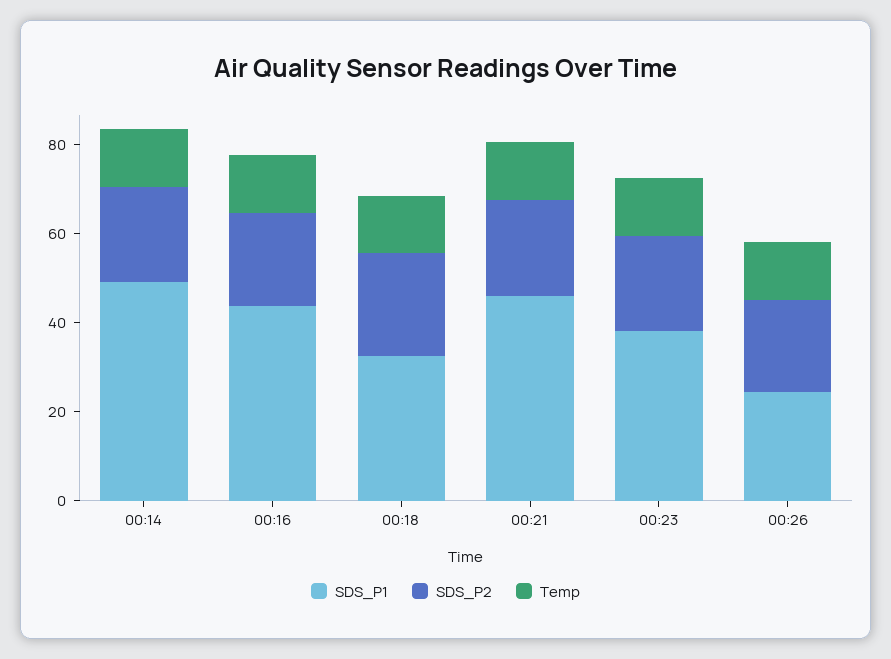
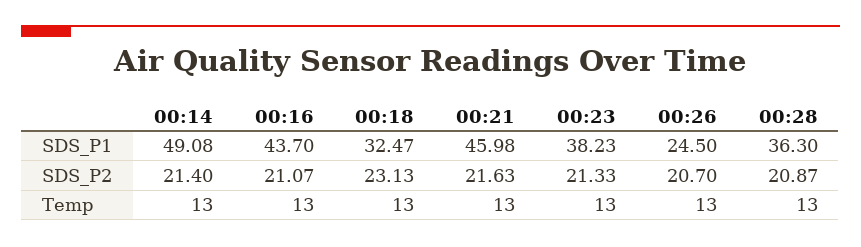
SDS_P1, 00:28: none -> 36.3
SDS_P2, 00:28: none -> 20.87
Temp, 00:28: none -> 13

